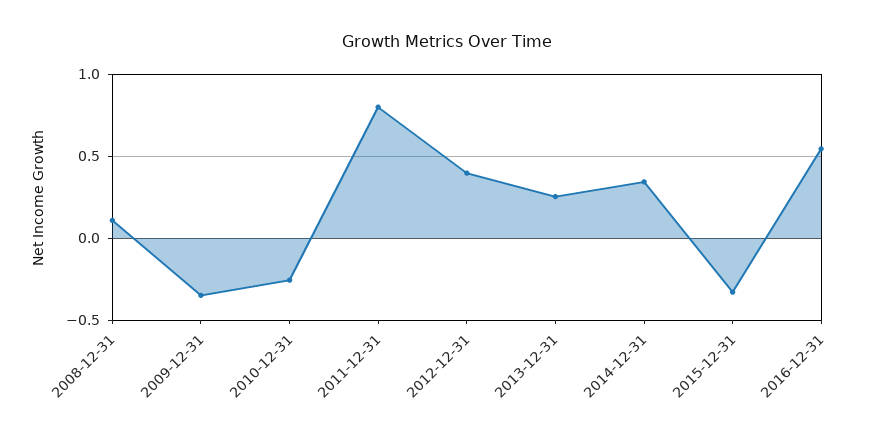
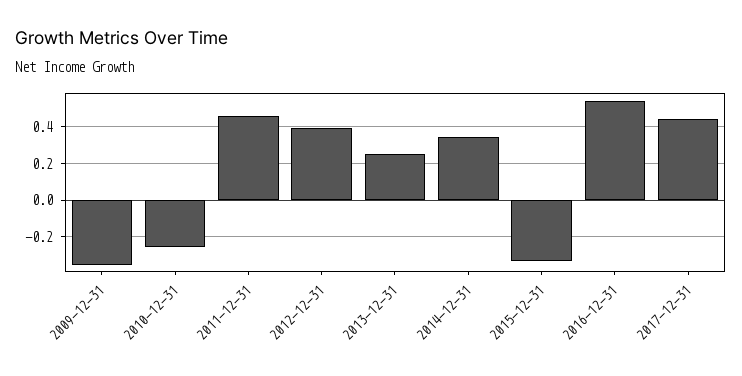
2008-12-31: 0.1 -> none
2011-12-31: 0.8 -> 0.45
2017-12-31: none -> 0.45

